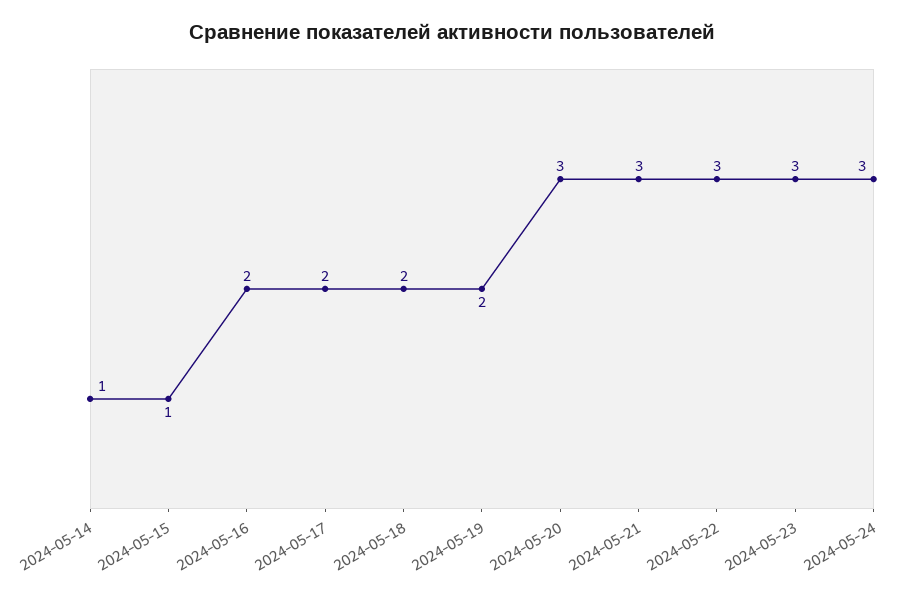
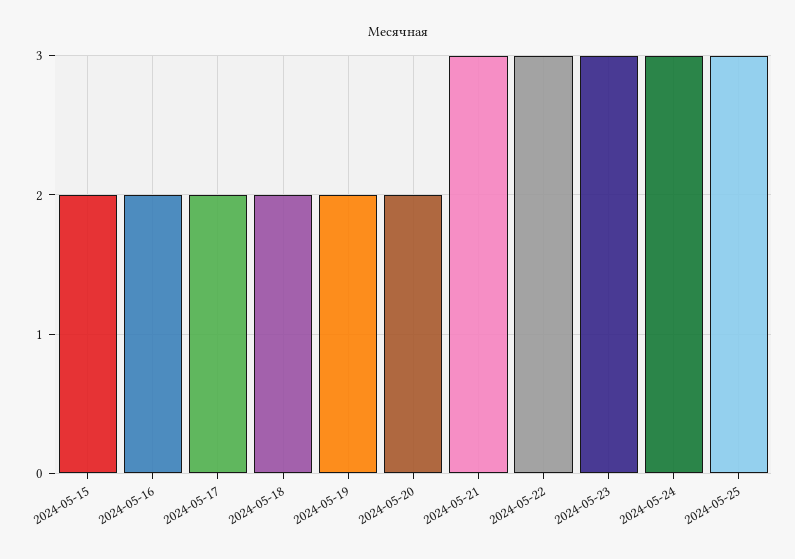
2024-05-14: 1 -> none
2024-05-15: 1 -> 2
2024-05-20: 3 -> 2
2024-05-25: none -> 3

